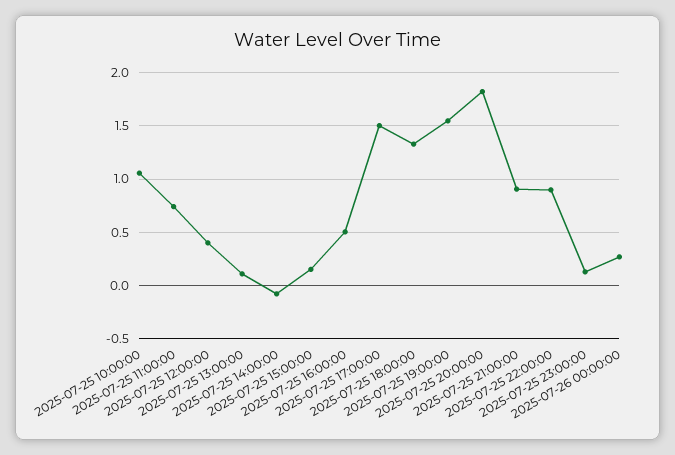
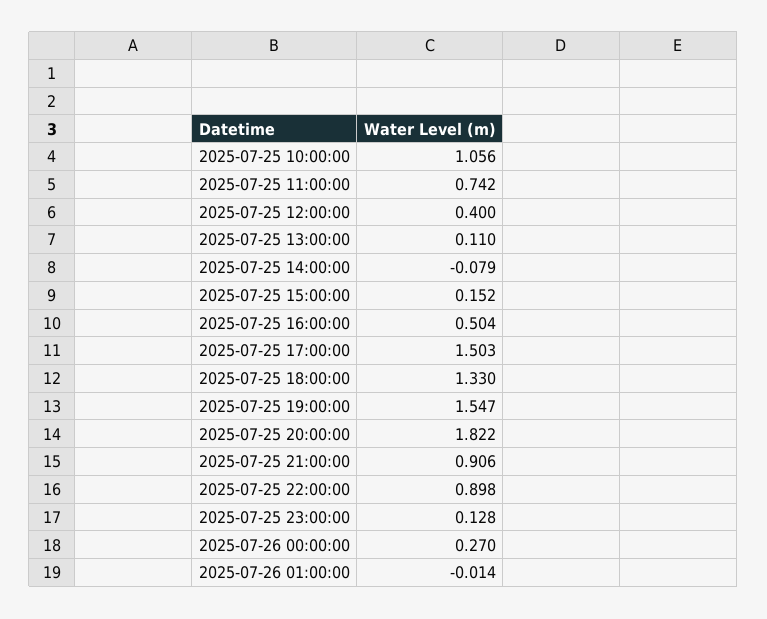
2025-07-26 01:00:00: none -> -0.014

